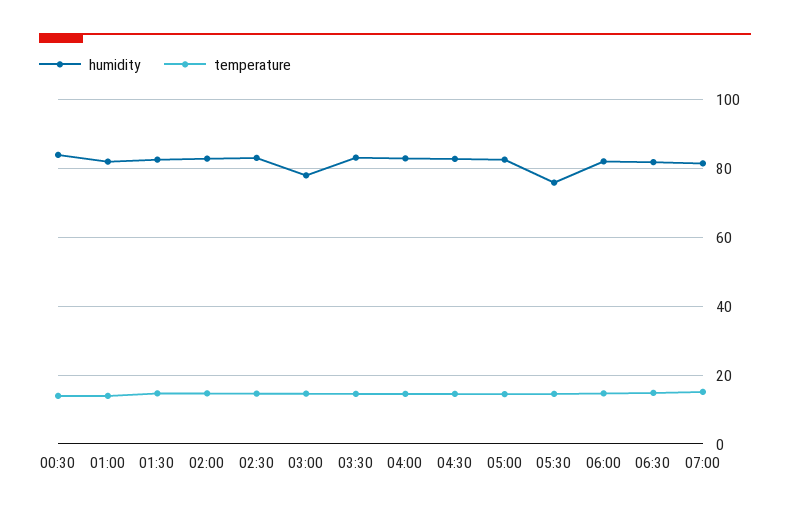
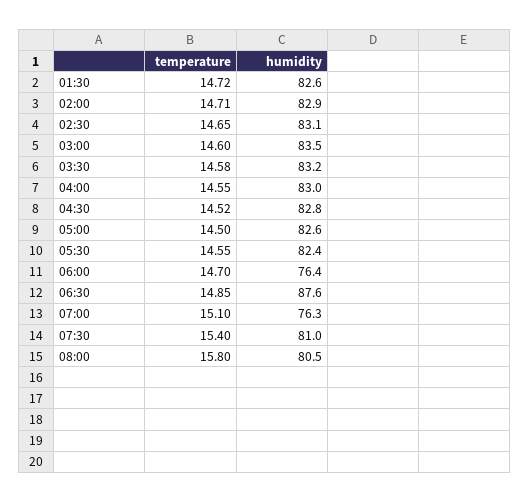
humidity, 00:30: 84 -> none
temperature, 00:30: 14 -> none
humidity, 01:00: 82 -> none
temperature, 01:00: 14 -> none
humidity, 03:00: 78 -> 83.5
humidity, 05:30: 76 -> 82.4
humidity, 06:00: 82 -> 76.4
humidity, 06:30: 82 -> 87.6
humidity, 07:00: 82 -> 76.3
temperature, 07:30: none -> 15.4
humidity, 07:30: none -> 81
temperature, 08:00: none -> 15.8
humidity, 08:00: none -> 80.5

